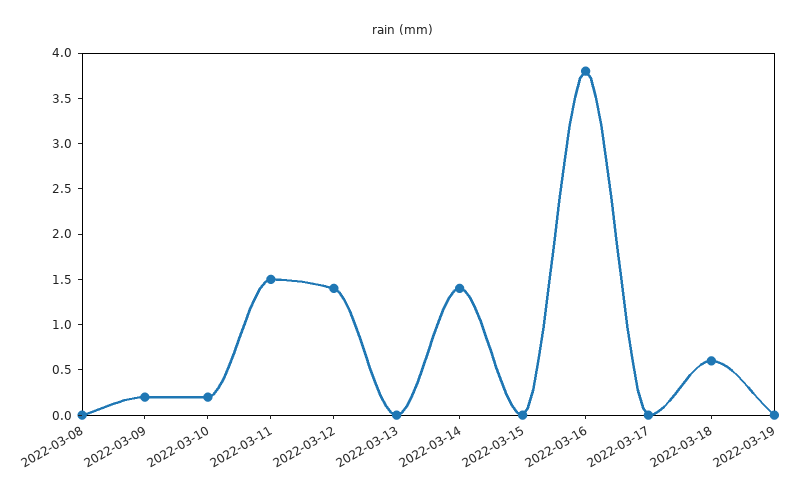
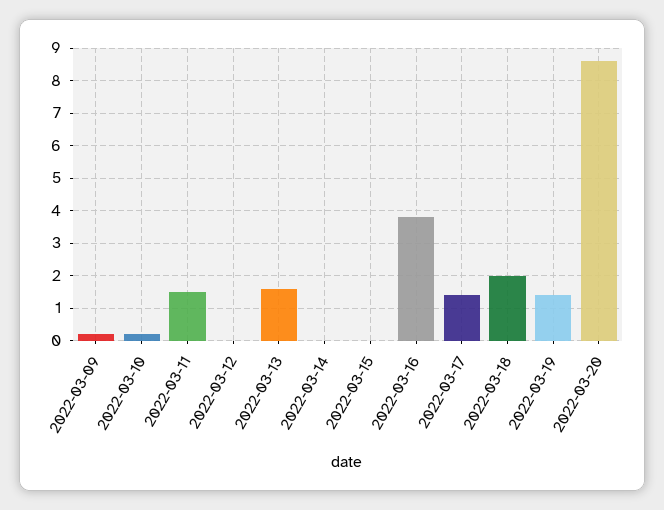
2022-03-08: 0 -> none
2022-03-12: 1.4 -> 0
2022-03-13: 0 -> 1.5
2022-03-14: 1.4 -> 0
2022-03-17: 0 -> 1.5
2022-03-18: 0.6 -> 2
2022-03-19: 0 -> 1.5
2022-03-20: none -> 8.5

